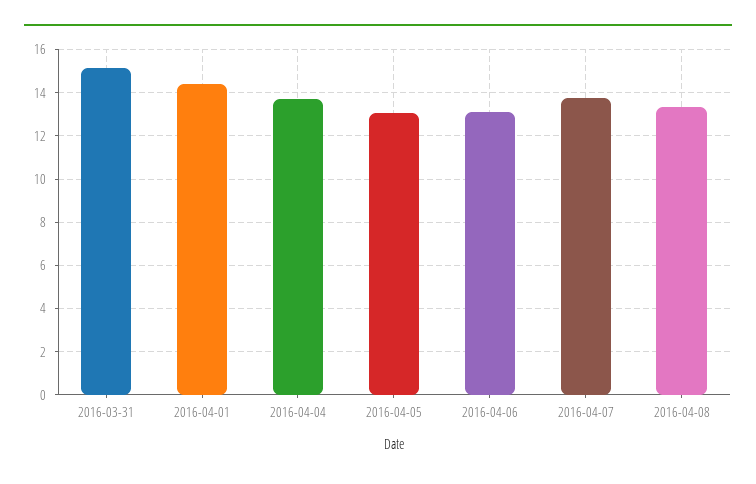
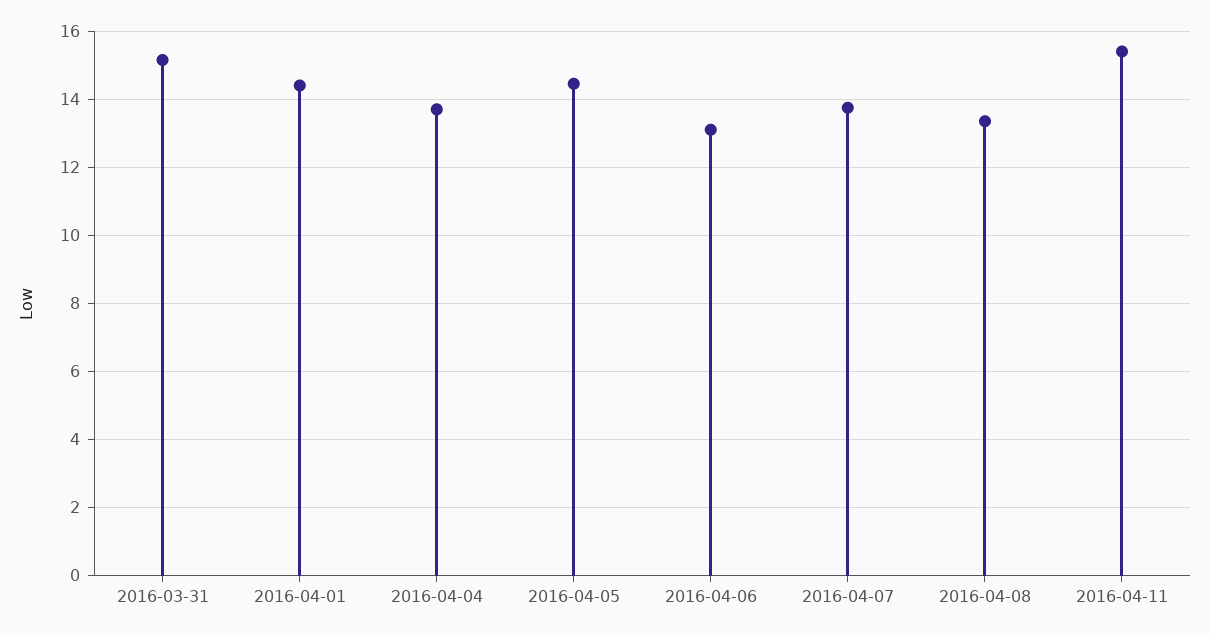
2016-04-05: 13 -> 14.4
2016-04-11: none -> 15.4

